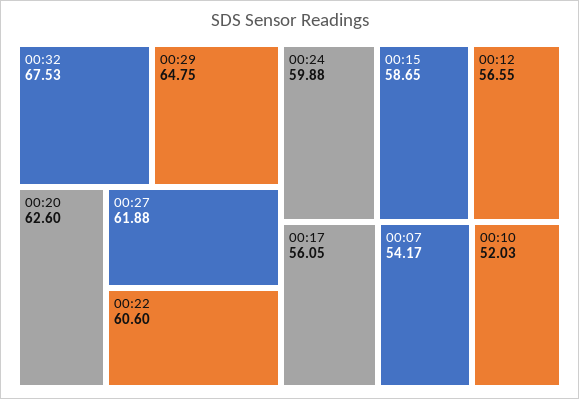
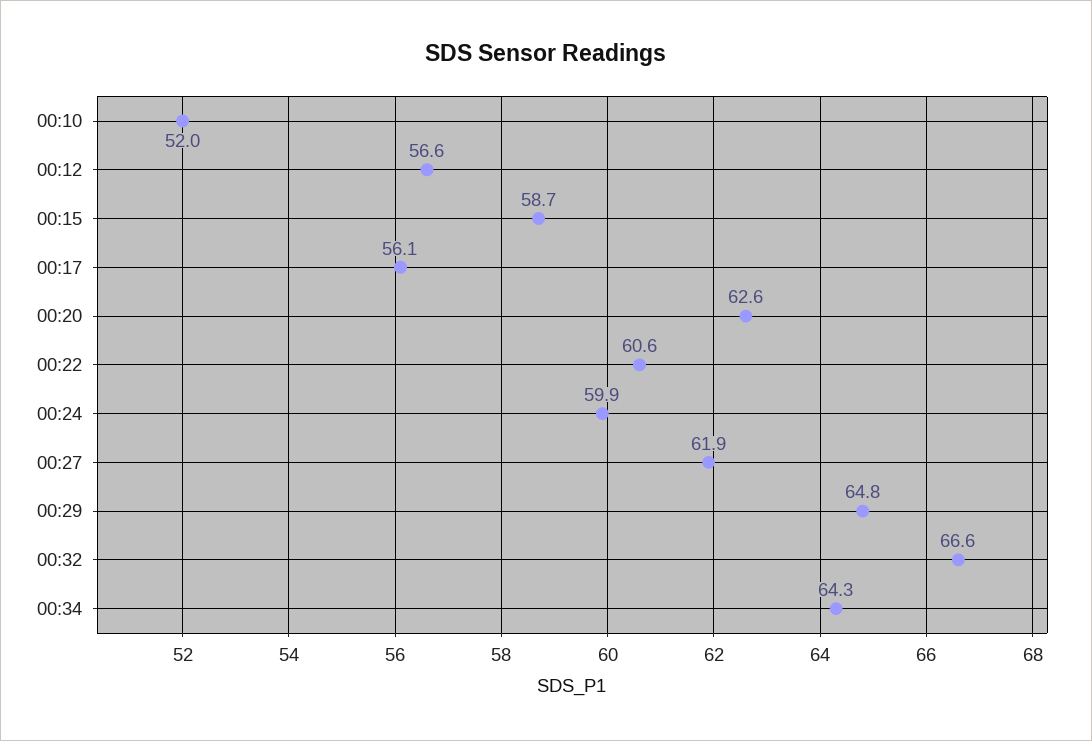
00:32: 67.53 -> 66.6
00:07: 54.17 -> none
00:34: none -> 64.3

